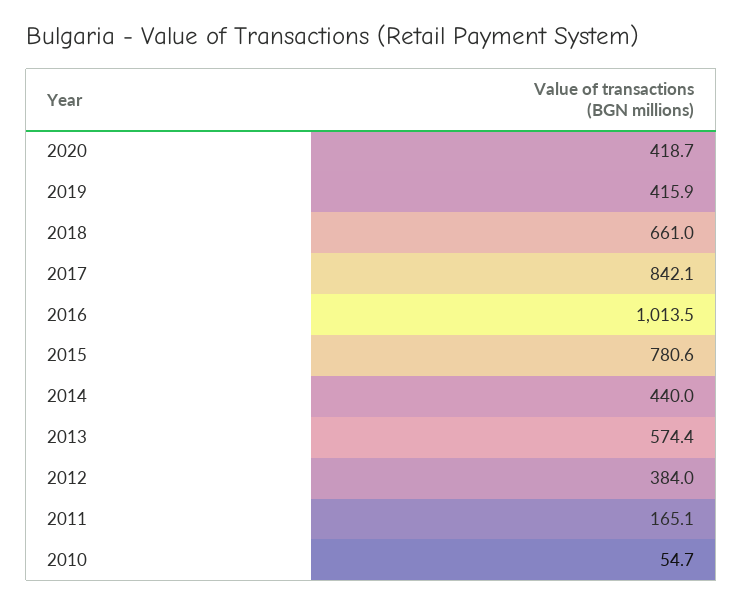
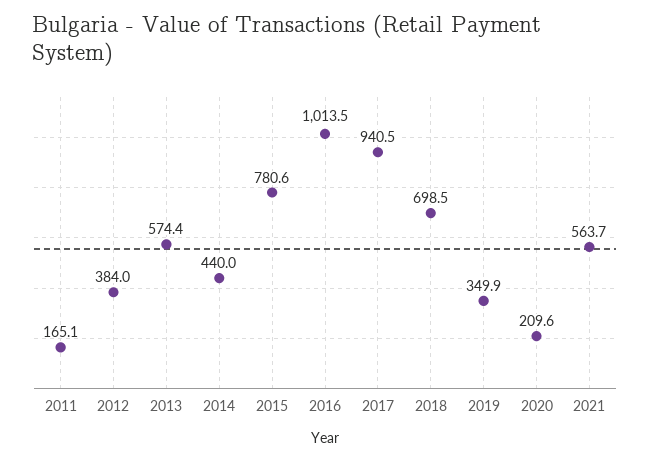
2020: 418.7 -> 209.6
2019: 415.9 -> 349.9
2018: 661 -> 698.5
2017: 842.1 -> 940.5
2010: 54.7 -> none
2021: none -> 563.7

